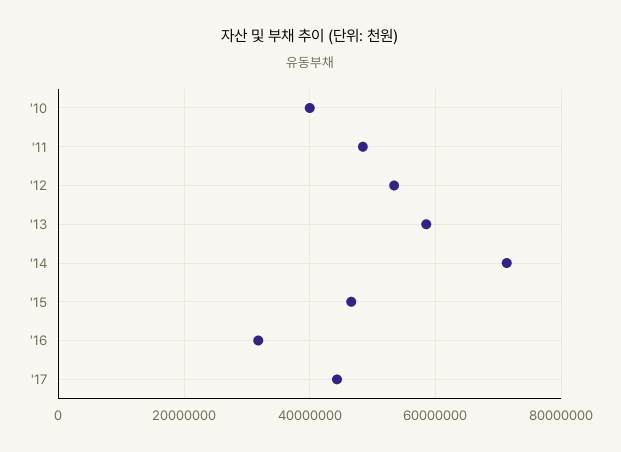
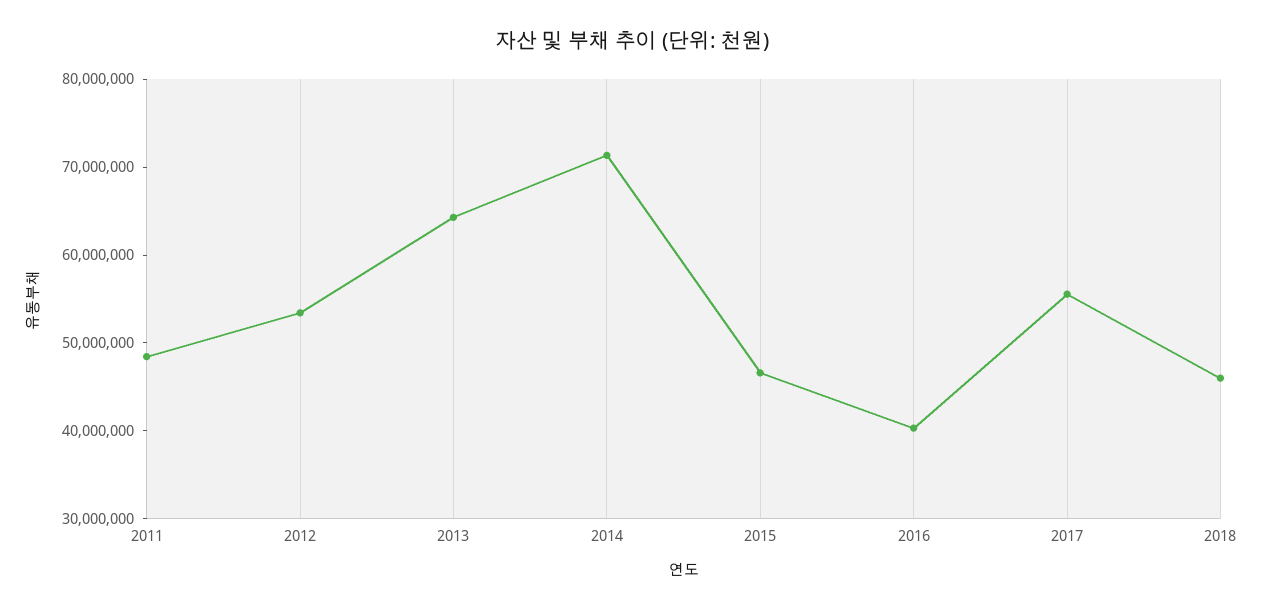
'10: 40000000 -> none
'13: 58000000 -> 64000000
'16: 32000000 -> 40000000
'17: 44000000 -> 56000000
2018: none -> 46000000

